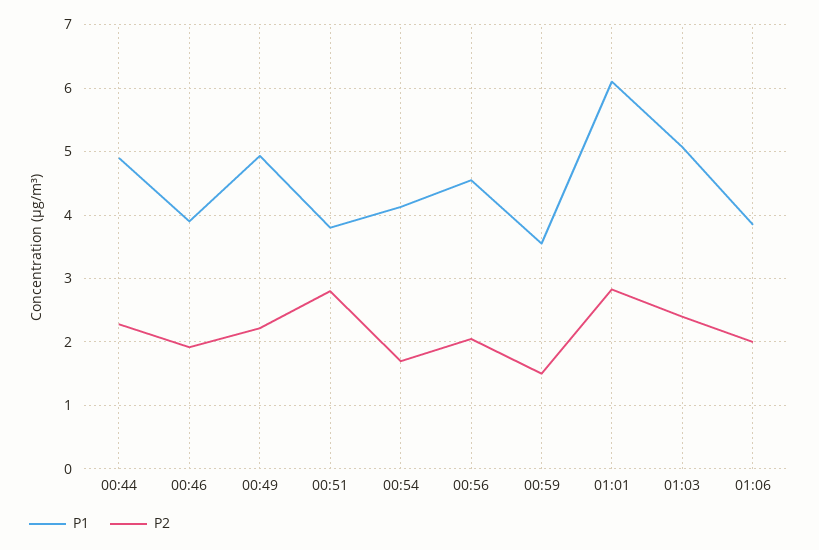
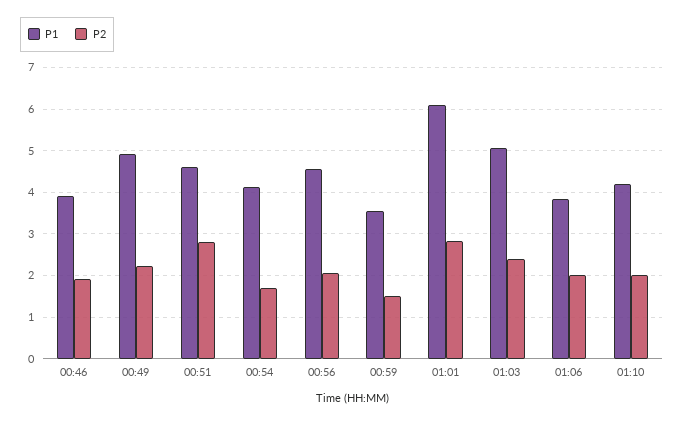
P1, 00:44: 4.9 -> none
P2, 00:44: 2.3 -> none
P1, 00:51: 3.8 -> 4.6
P1, 01:10: none -> 4.2
P2, 01:10: none -> 2

